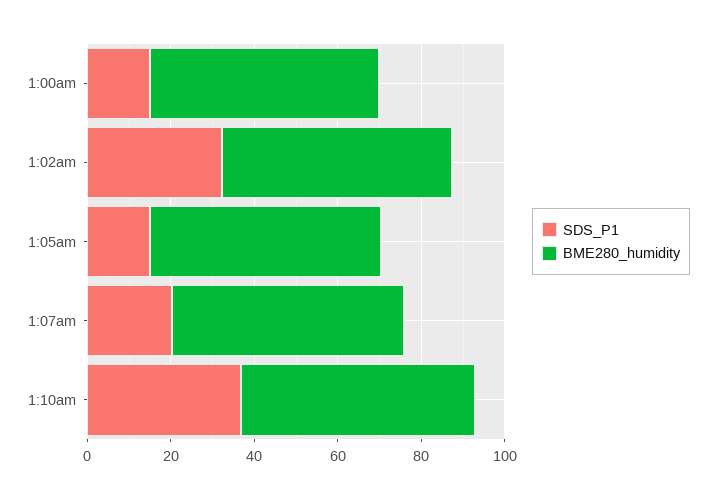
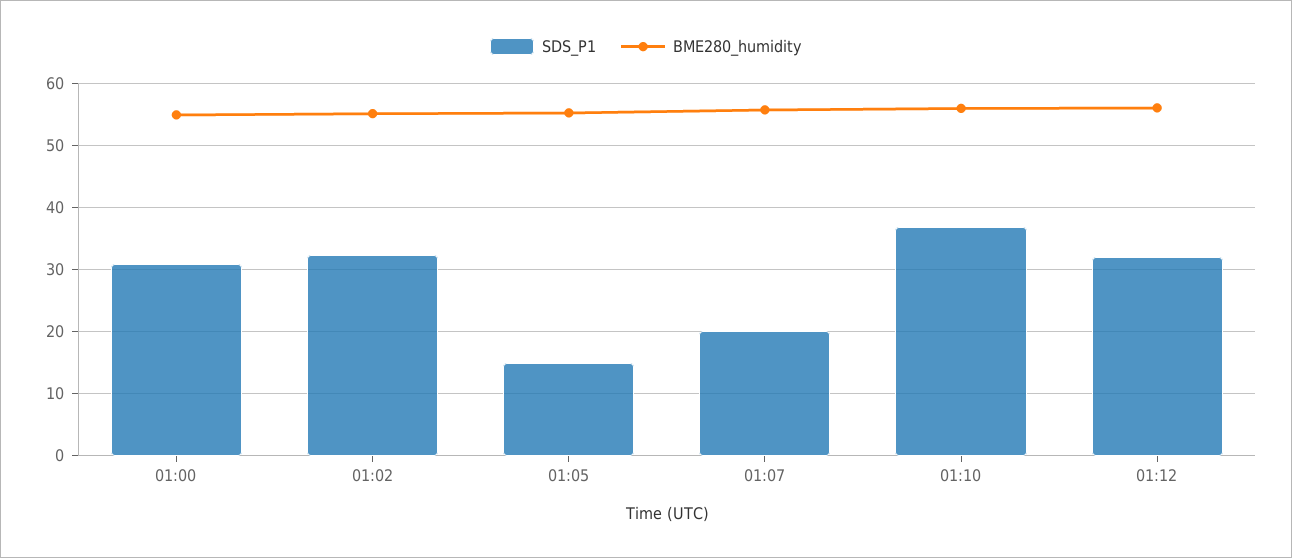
SDS_P1, 1:00am: 15 -> 31
SDS_P1, 01:12: none -> 32
BME280_humidity, 01:12: none -> 56

